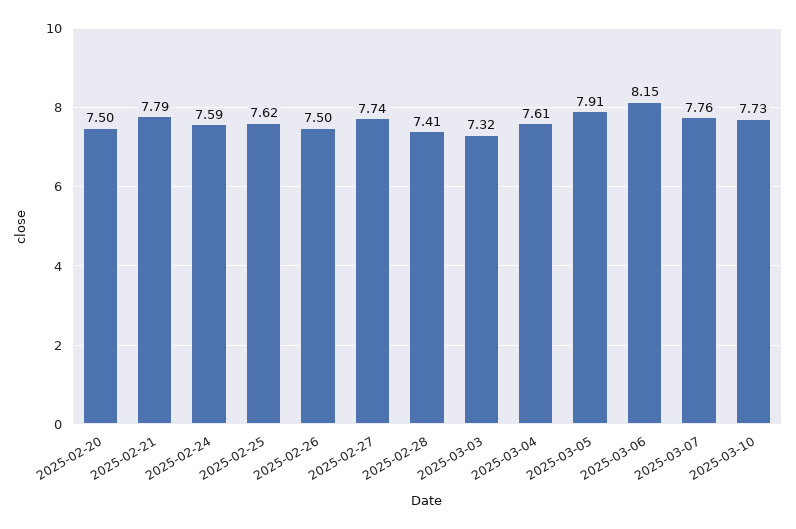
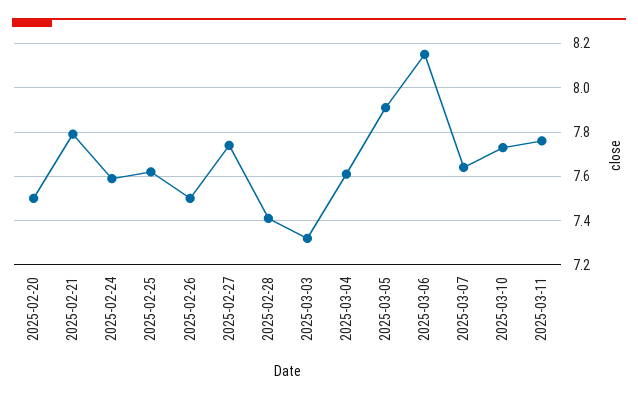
2025-03-07: 7.76 -> 7.65
2025-03-11: none -> 7.75

